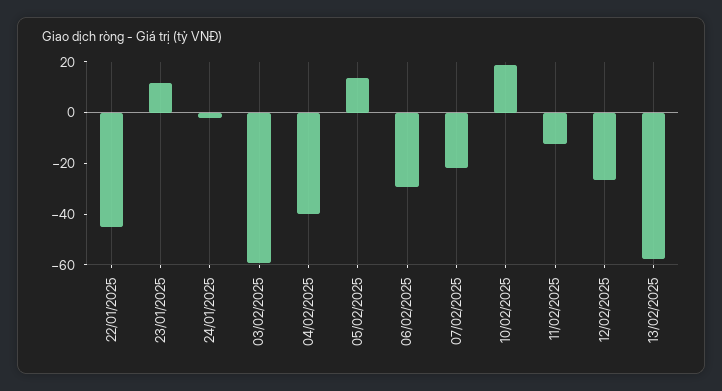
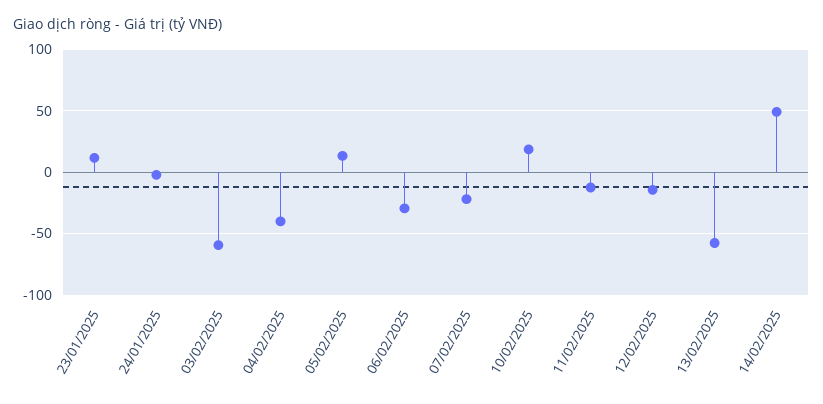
22/01/2025: -45 -> none
12/02/2025: -25 -> -15
14/02/2025: none -> 50

